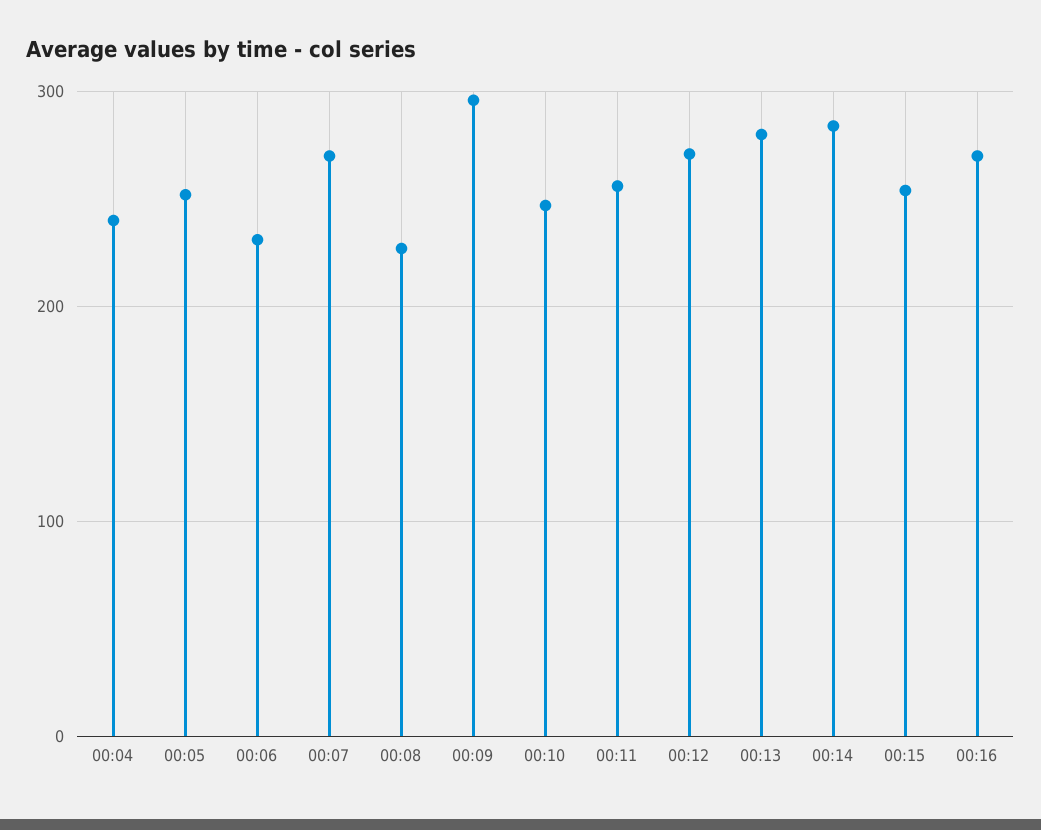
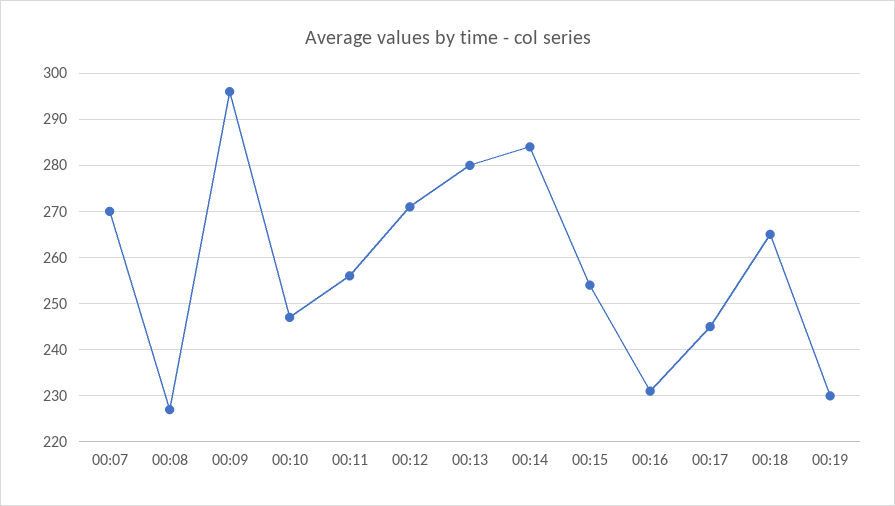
00:04: 240 -> none
00:05: 250 -> none
00:06: 230 -> none
00:16: 270 -> 230
00:17: none -> 245
00:18: none -> 265
00:19: none -> 230

